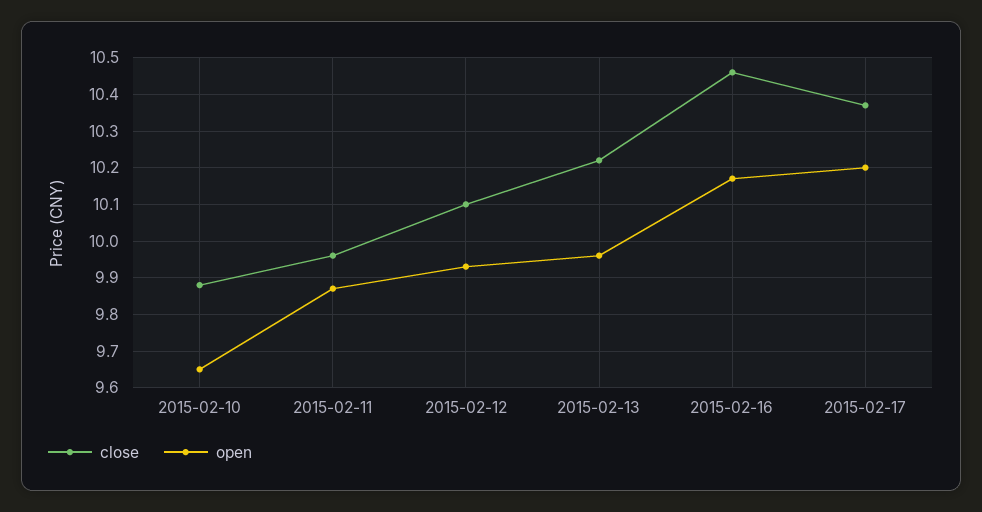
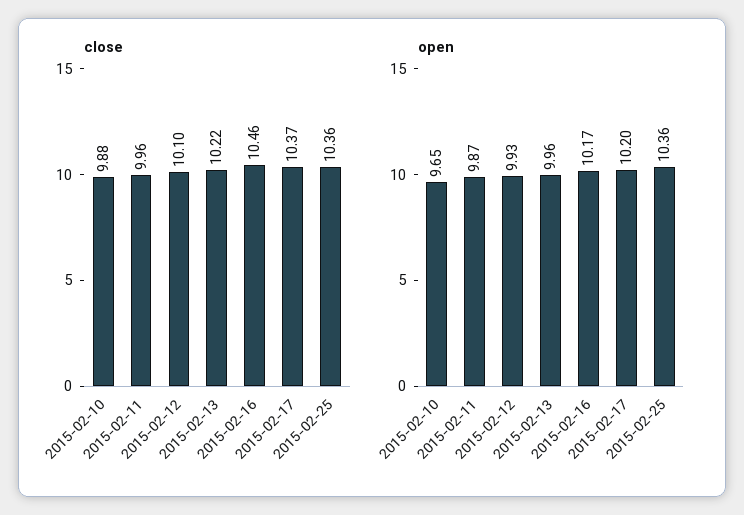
close, 2015-02-25: none -> 10.36
open, 2015-02-25: none -> 10.36

